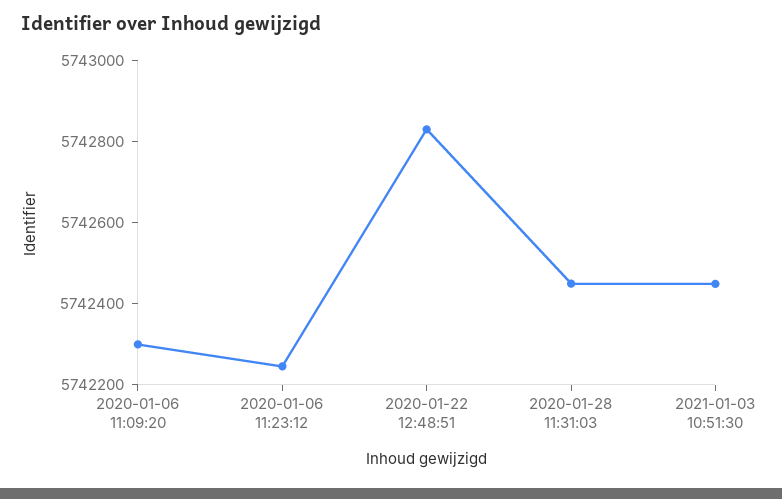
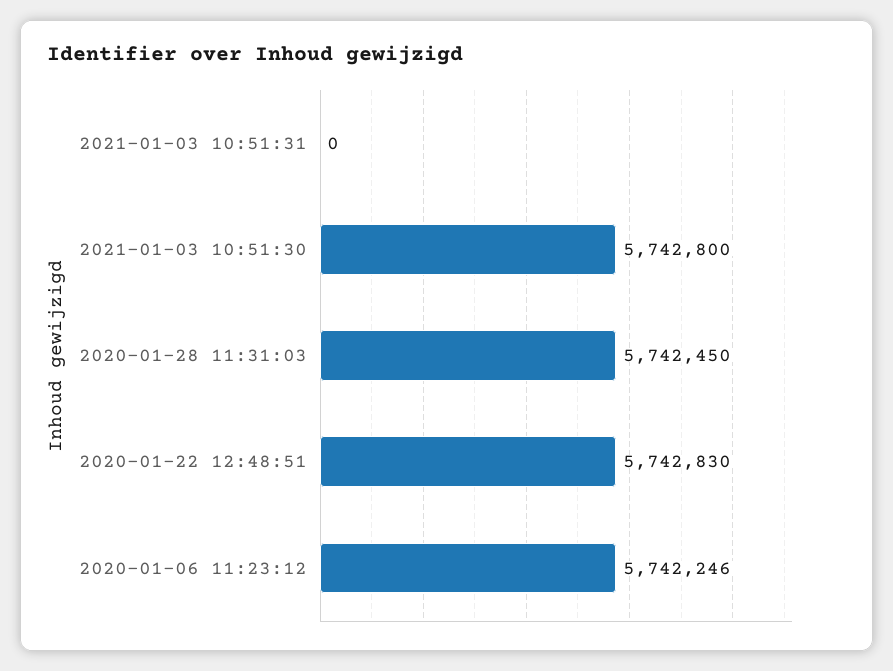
2020-01-06 11:09:20: 5742300 -> none
2021-01-03 10:51:30: 5742450 -> 5742800
2021-01-03 10:51:31: none -> 0

